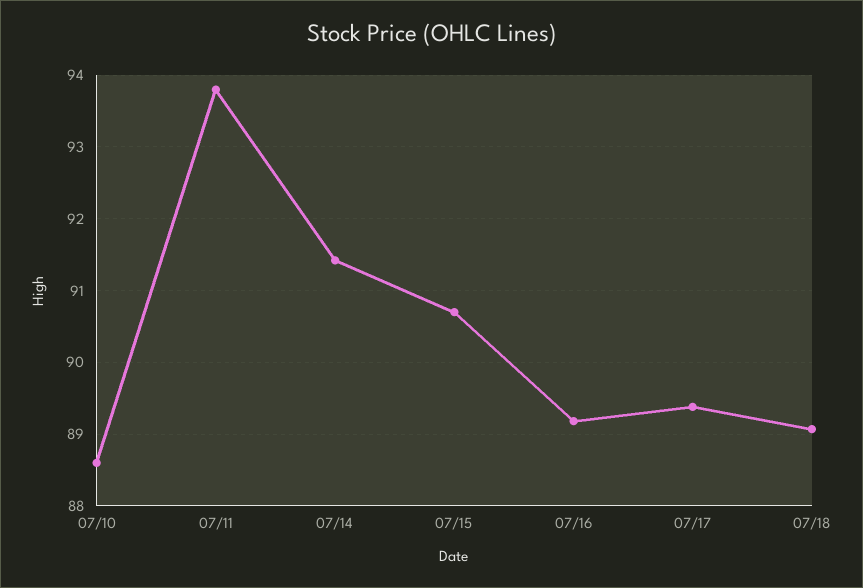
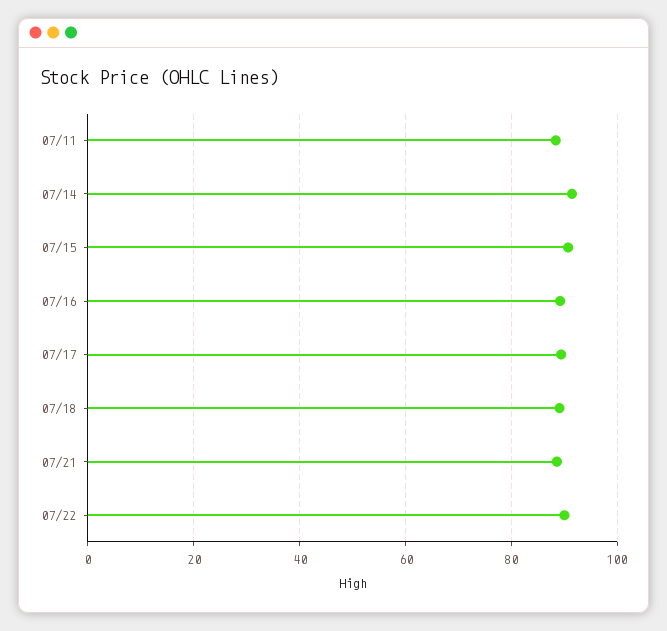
07/10: 88.6 -> none
07/11: 93.8 -> 88
07/21: none -> 88
07/22: none -> 90

